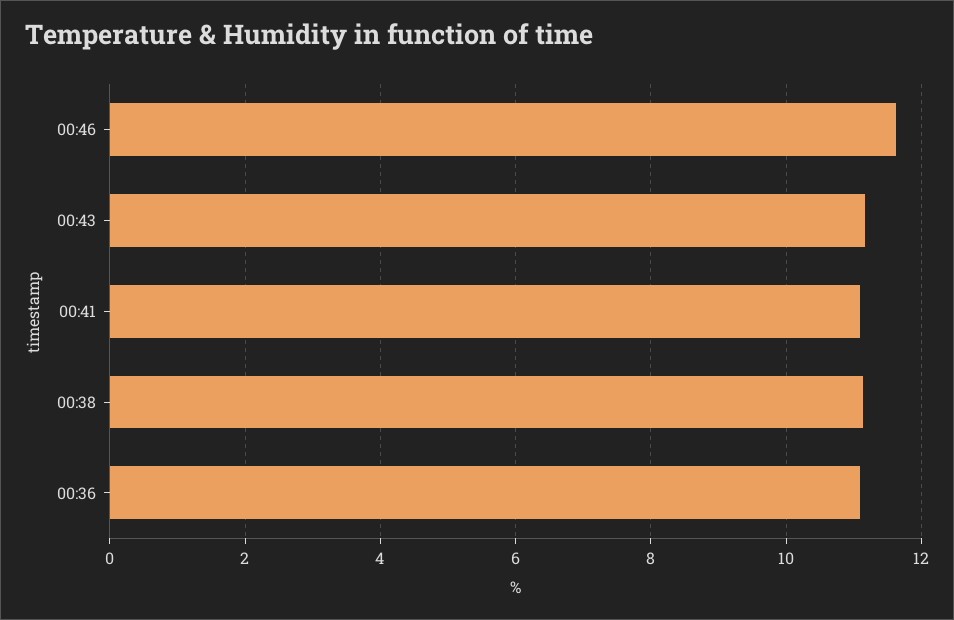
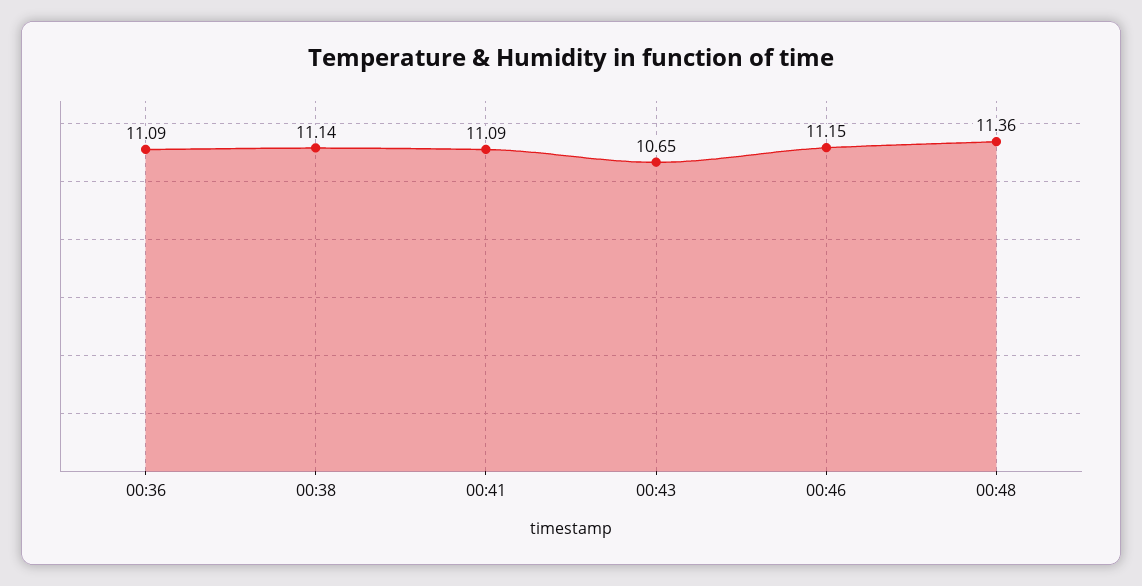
00:46: 11.6 -> 11.15
00:43: 11.2 -> 10.65
00:48: none -> 11.36

